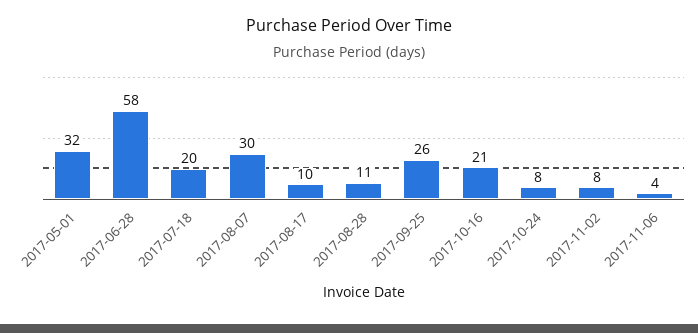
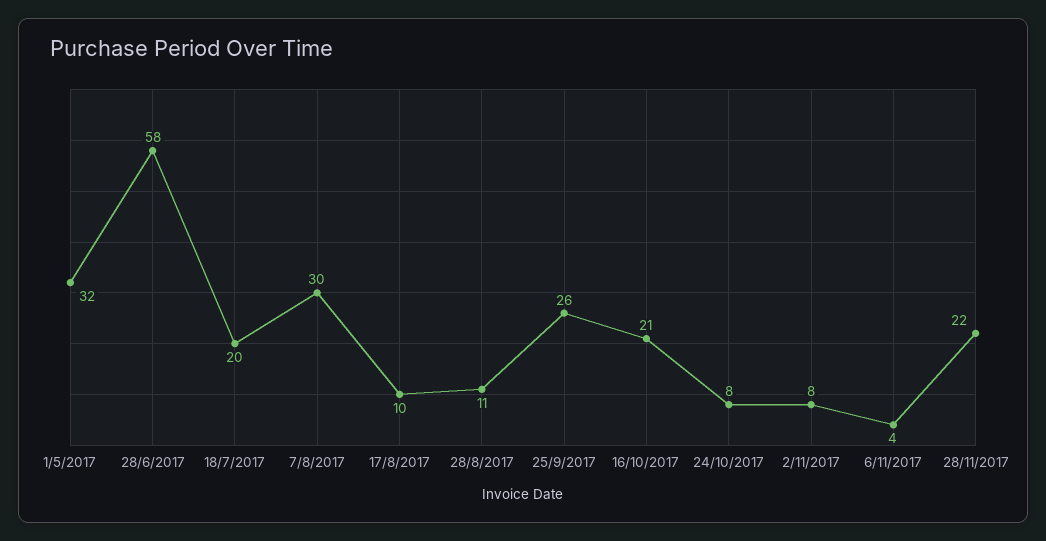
28/11/2017: none -> 22

